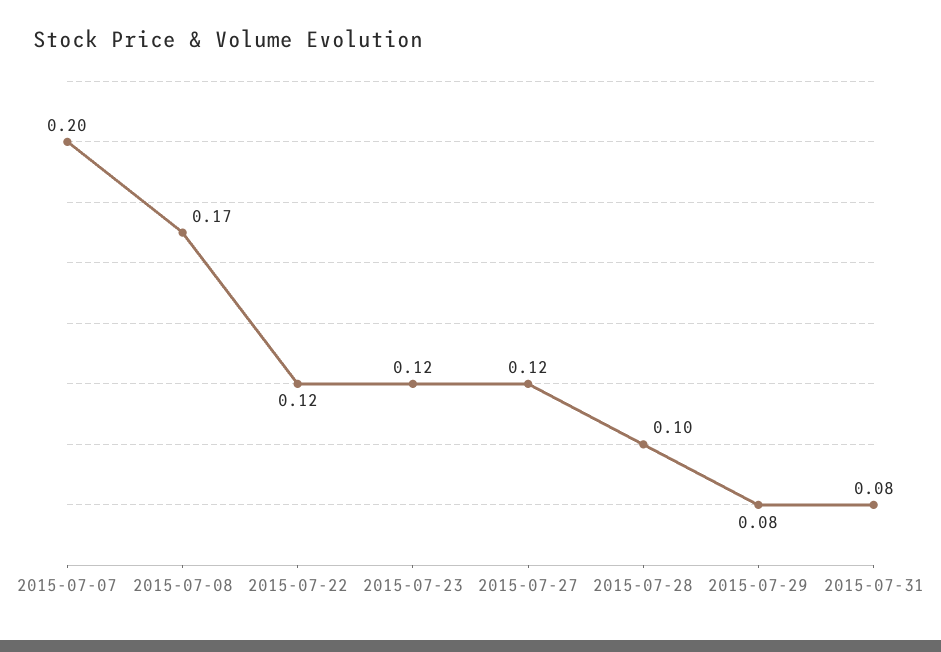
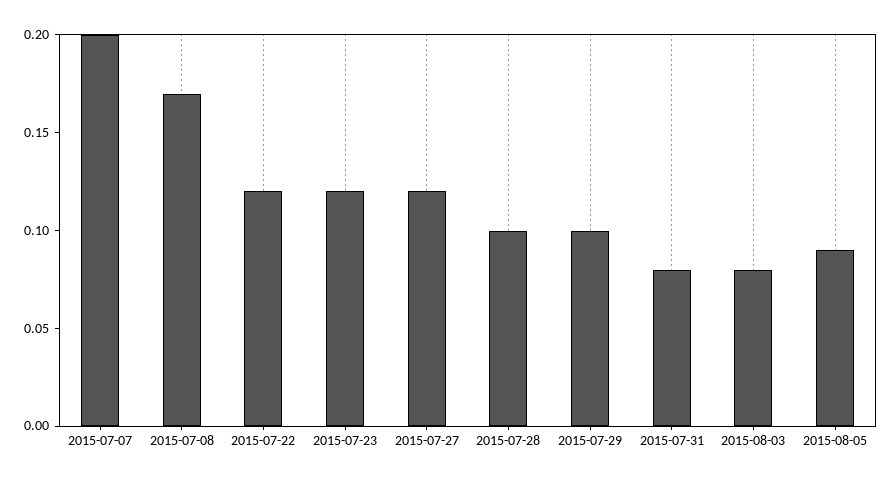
2015-07-29: 0.08 -> 0.1
2015-08-03: none -> 0.08
2015-08-05: none -> 0.09

